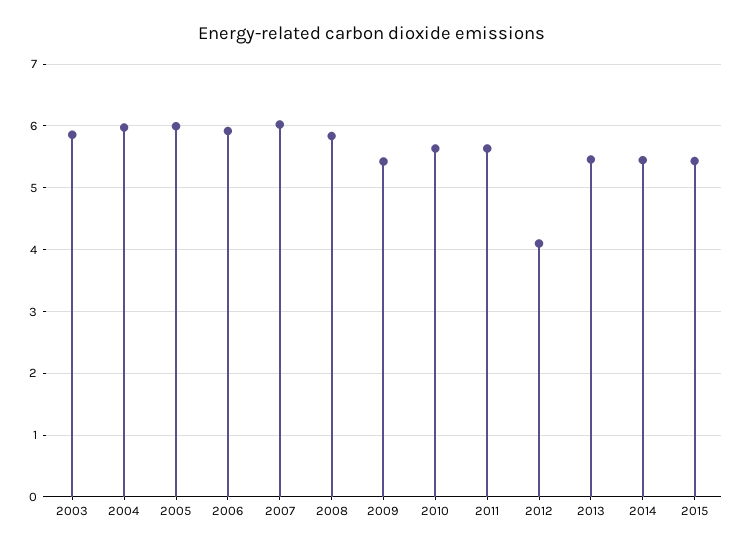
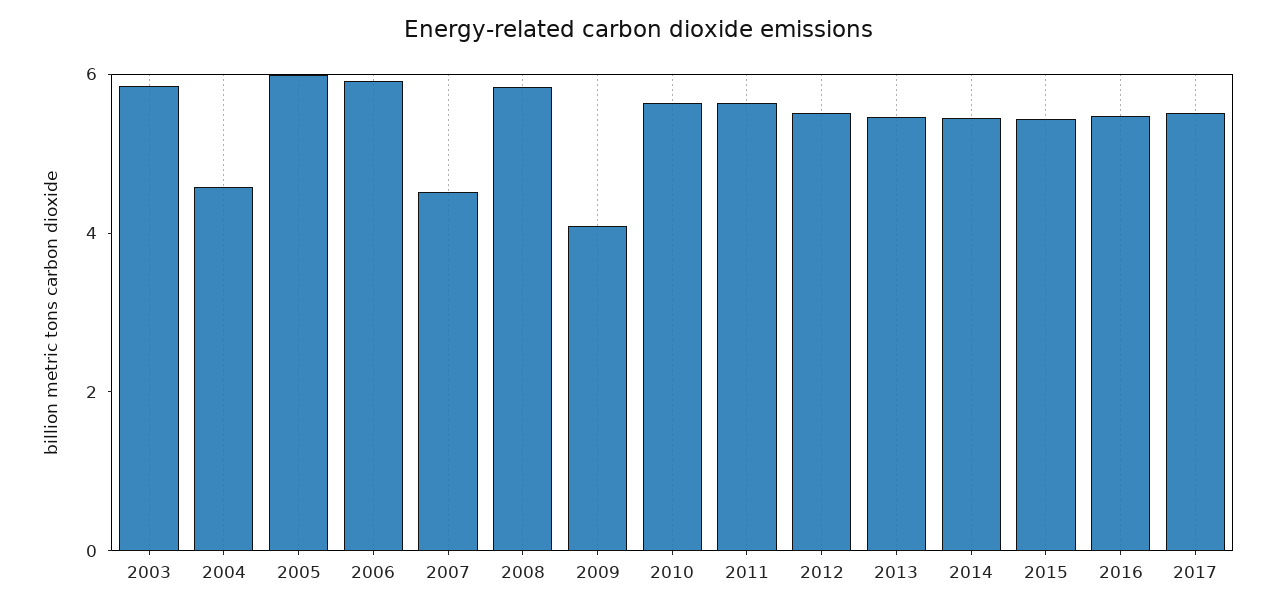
2004: 6 -> 4.5
2007: 6 -> 4.5
2009: 5.4 -> 4
2012: 4.1 -> 5.5
2016: none -> 5.5
2017: none -> 5.5

